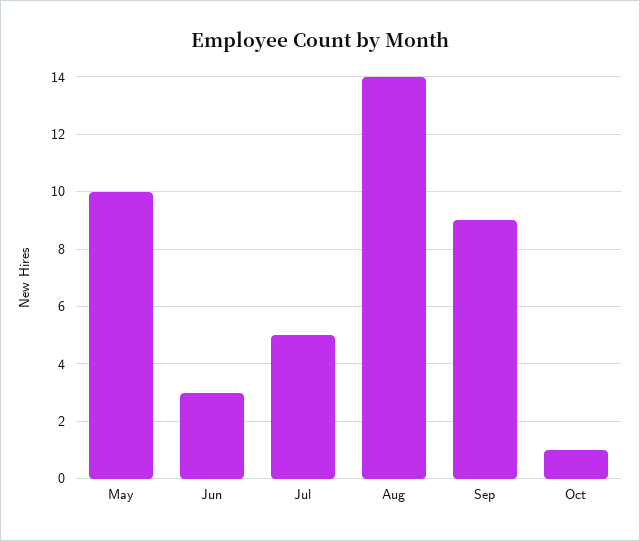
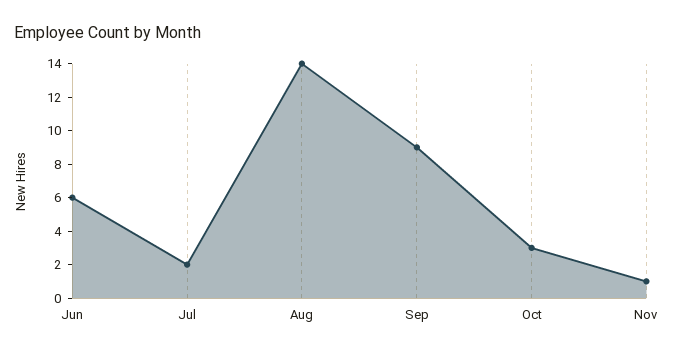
May: 10 -> none
Jun: 3 -> 6
Jul: 5 -> 2
Oct: 1 -> 3
Nov: none -> 1

